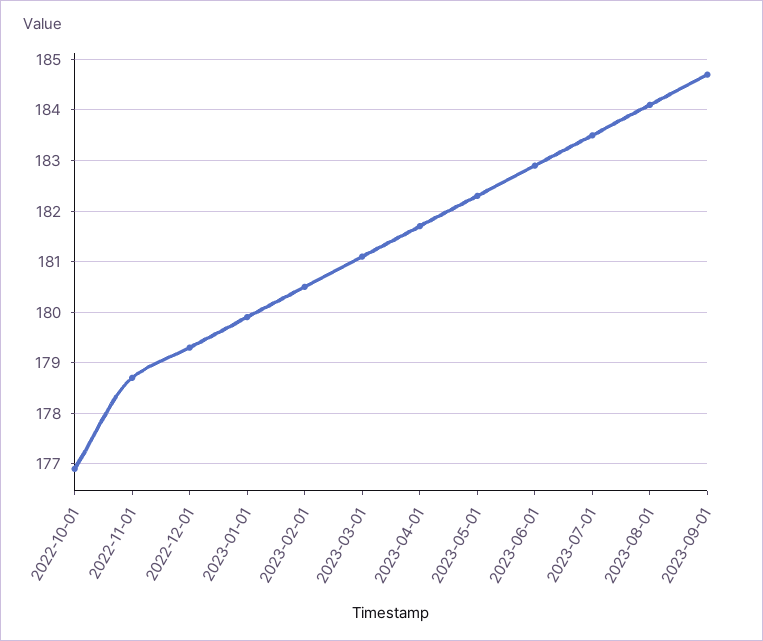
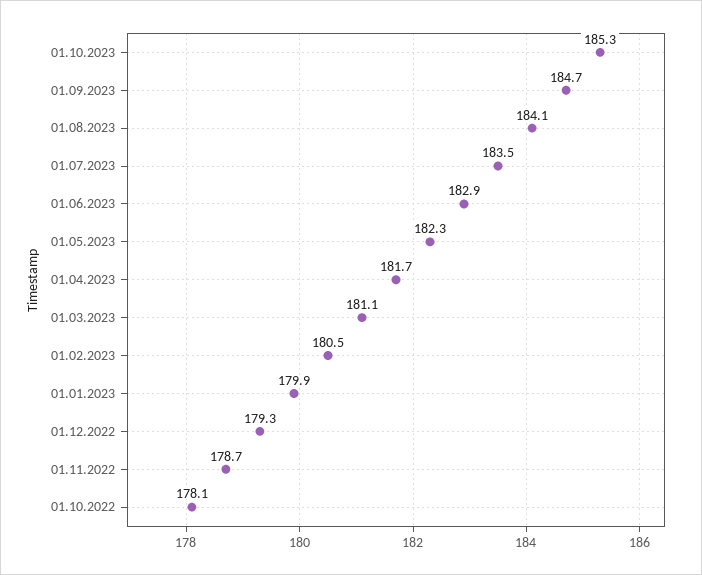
2022-10-01: 177 -> 178.1
01.10.2023: none -> 185.3

